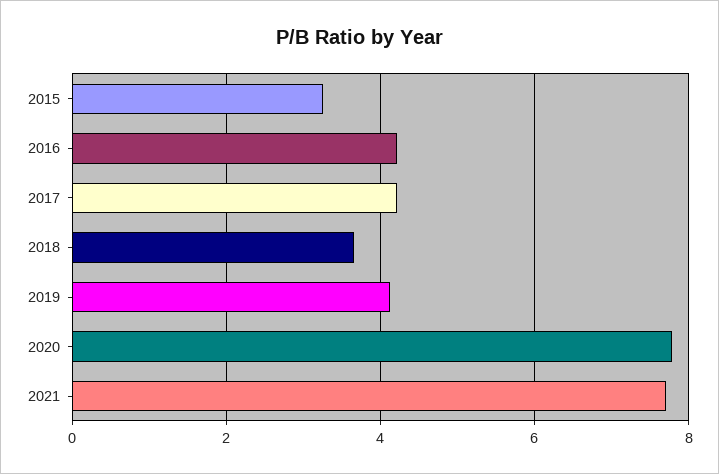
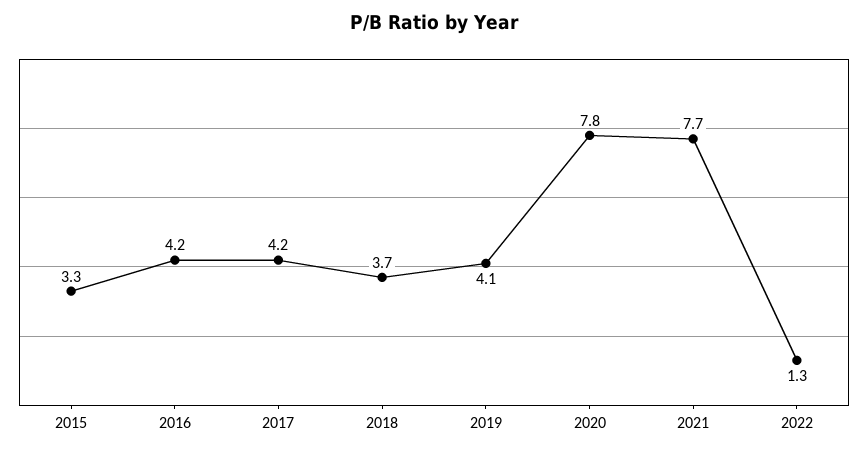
2022: none -> 1.3

